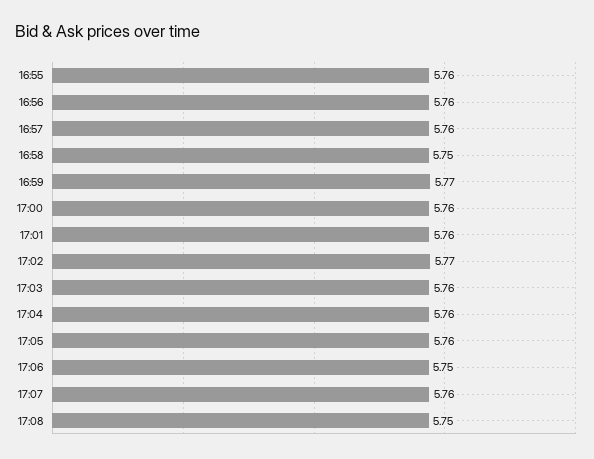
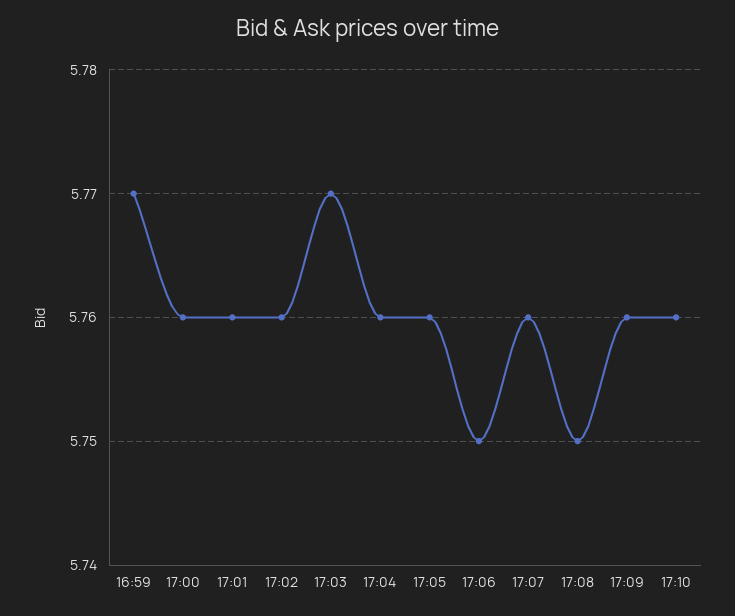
16:55: 5.76 -> none
16:56: 5.76 -> none
16:57: 5.76 -> none
16:58: 5.75 -> none
17:02: 5.77 -> 5.76
17:03: 5.76 -> 5.77
17:09: none -> 5.76
17:10: none -> 5.76

